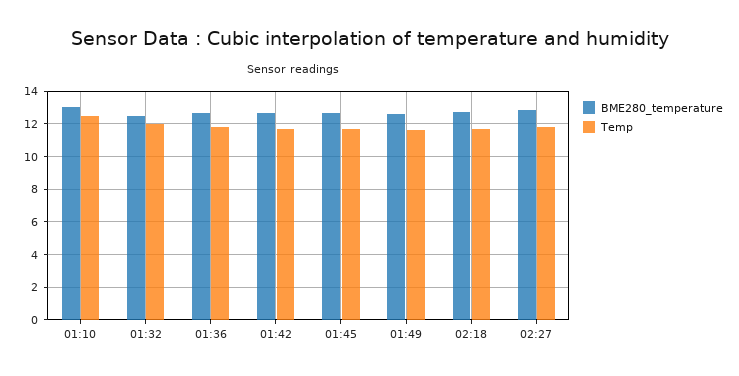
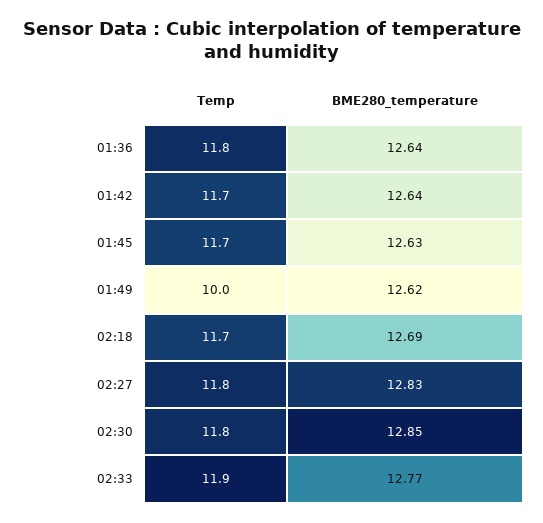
BME280_temperature, 01:10: 13 -> none
Temp, 01:10: 12.5 -> none
BME280_temperature, 01:32: 12.5 -> none
Temp, 01:32: 12 -> none
Temp, 01:49: 11.5 -> 10
Temp, 02:30: none -> 11.8
BME280_temperature, 02:30: none -> 12.85
Temp, 02:33: none -> 11.9
BME280_temperature, 02:33: none -> 12.77

